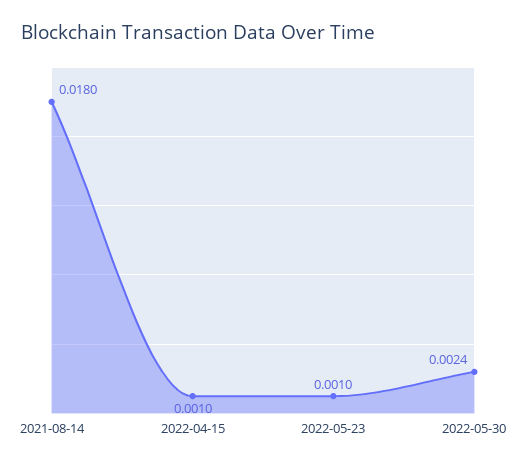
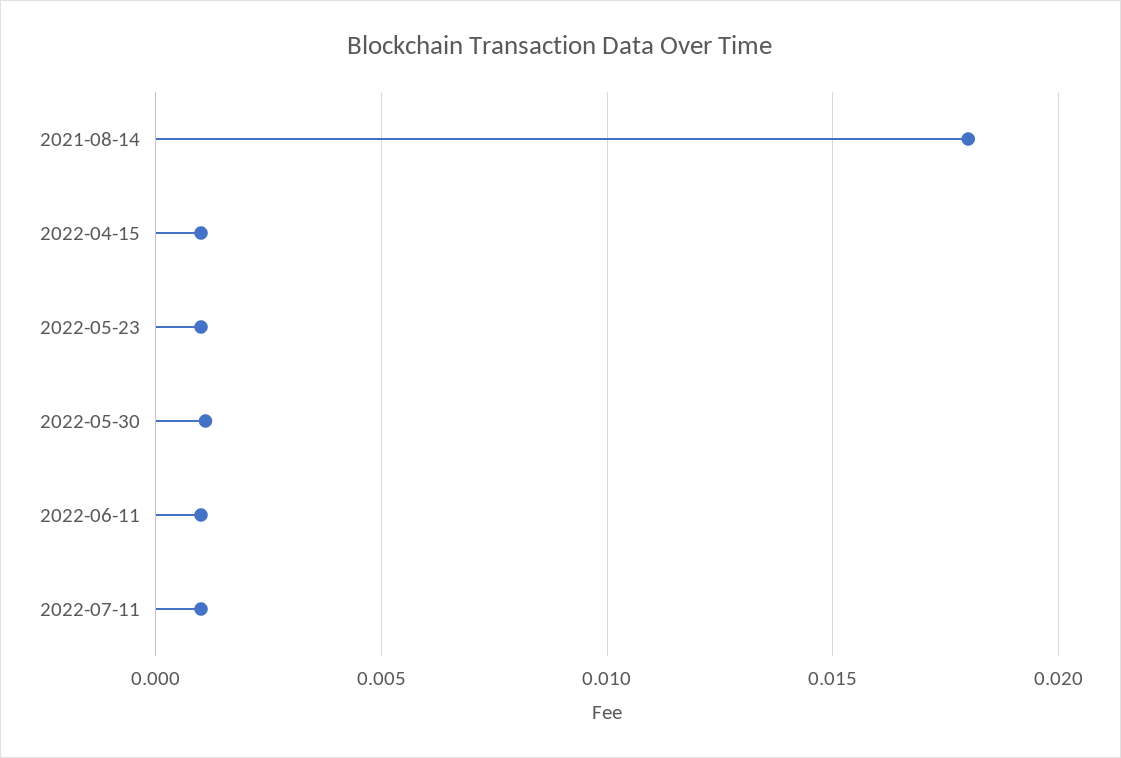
2022-05-30: 0.0024 -> 0.001
2022-06-11: none -> 0.001
2022-07-11: none -> 0.001

